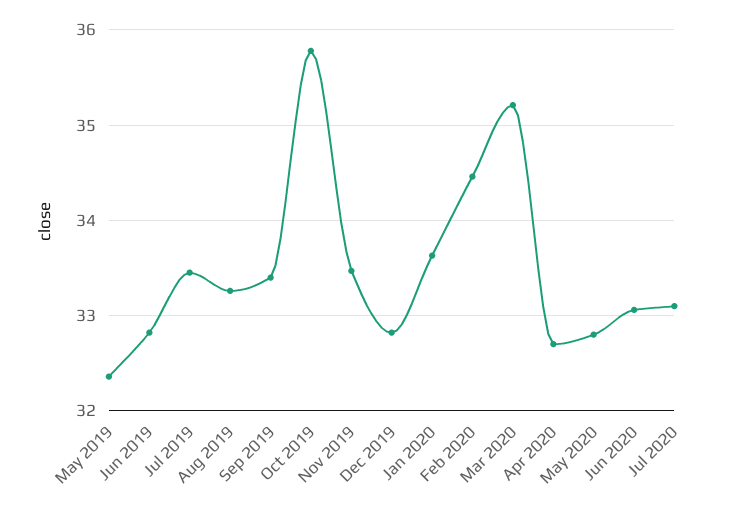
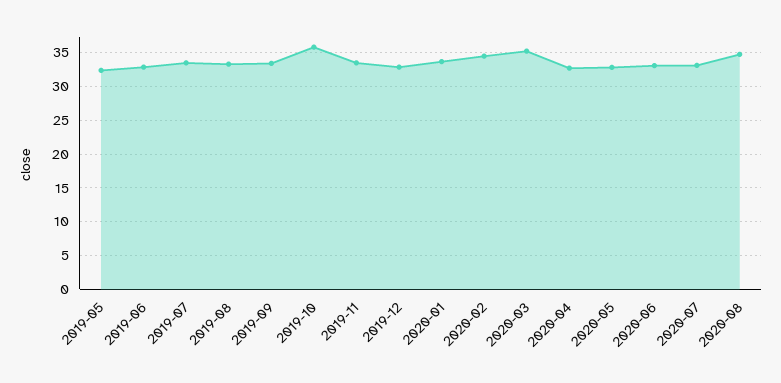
2020-08: none -> 35

